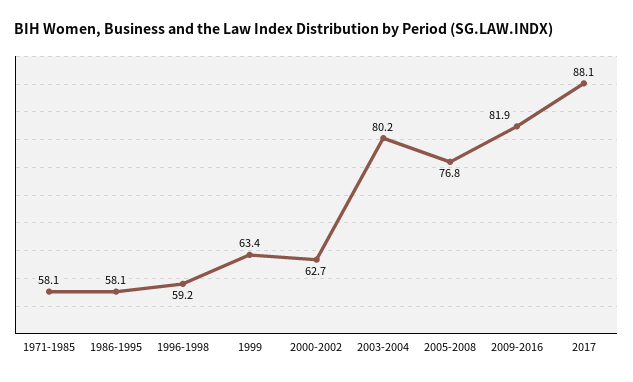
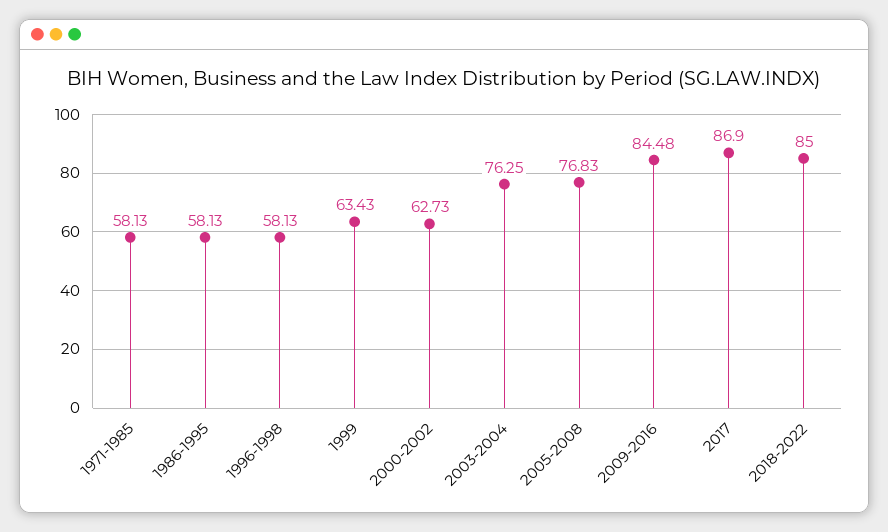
1996-1998: 59.2 -> 58.13
2003-2004: 80.2 -> 76.25
2009-2016: 81.9 -> 84.48
2017: 88.1 -> 86.9
2018-2022: none -> 85

